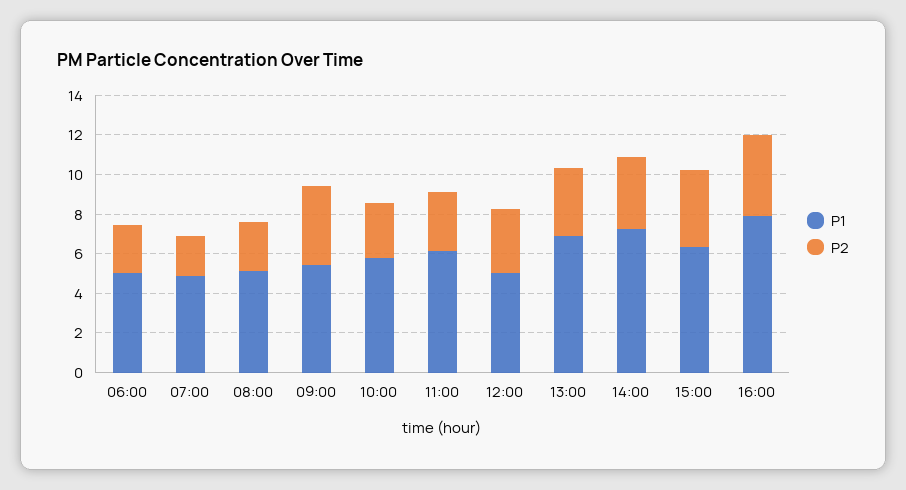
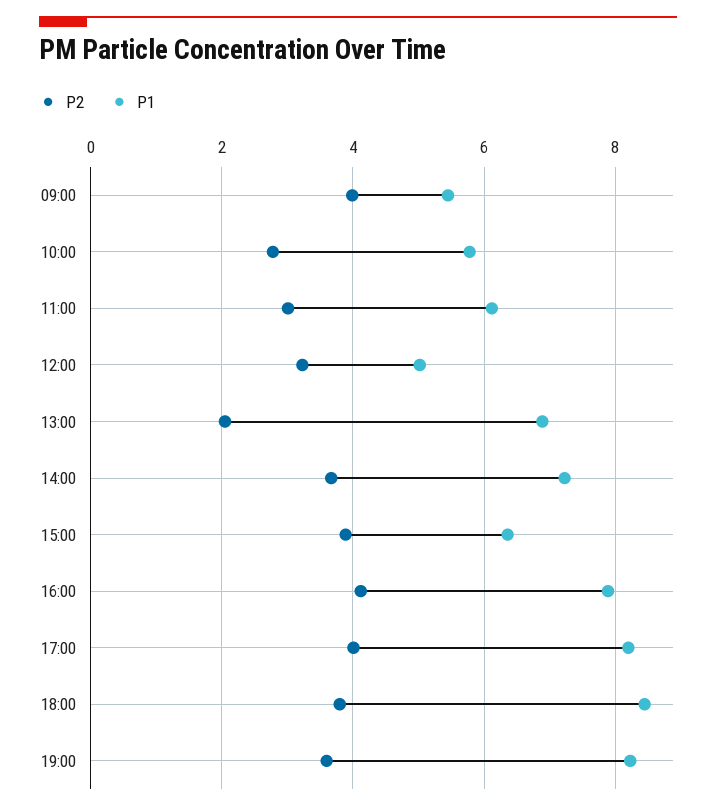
P1, 06:00: 5 -> none
P2, 06:00: 2.5 -> none
P1, 07:00: 5 -> none
P2, 07:00: 2 -> none
P1, 08:00: 5 -> none
P2, 08:00: 2.5 -> none
P2, 13:00: 3.5 -> 2
P2, 17:00: none -> 4
P1, 17:00: none -> 8.2
P2, 18:00: none -> 3.8
P1, 18:00: none -> 8.4
P2, 19:00: none -> 3.6
P1, 19:00: none -> 8.2

